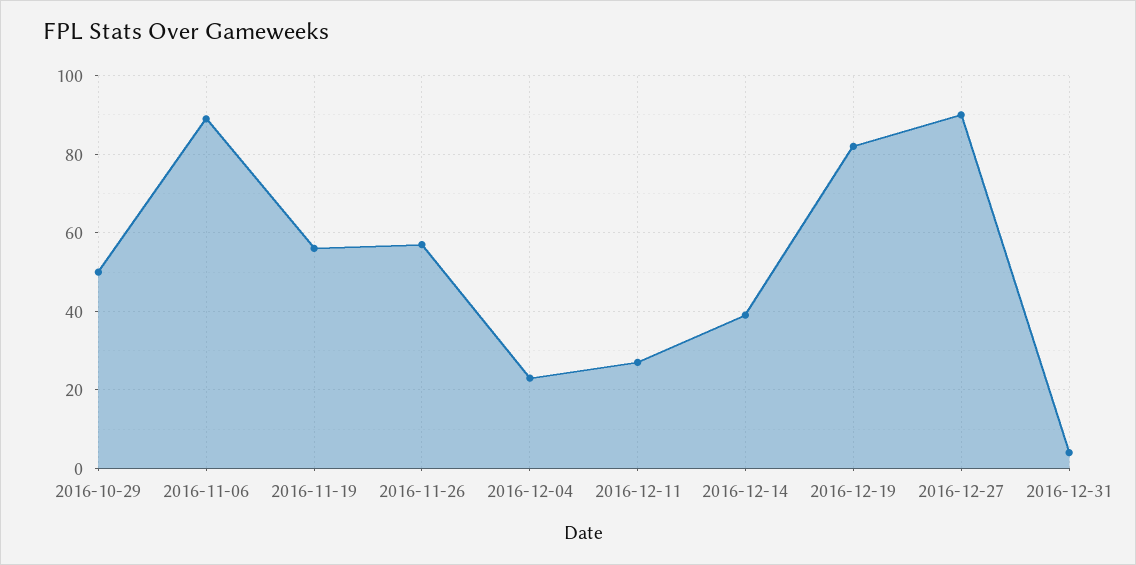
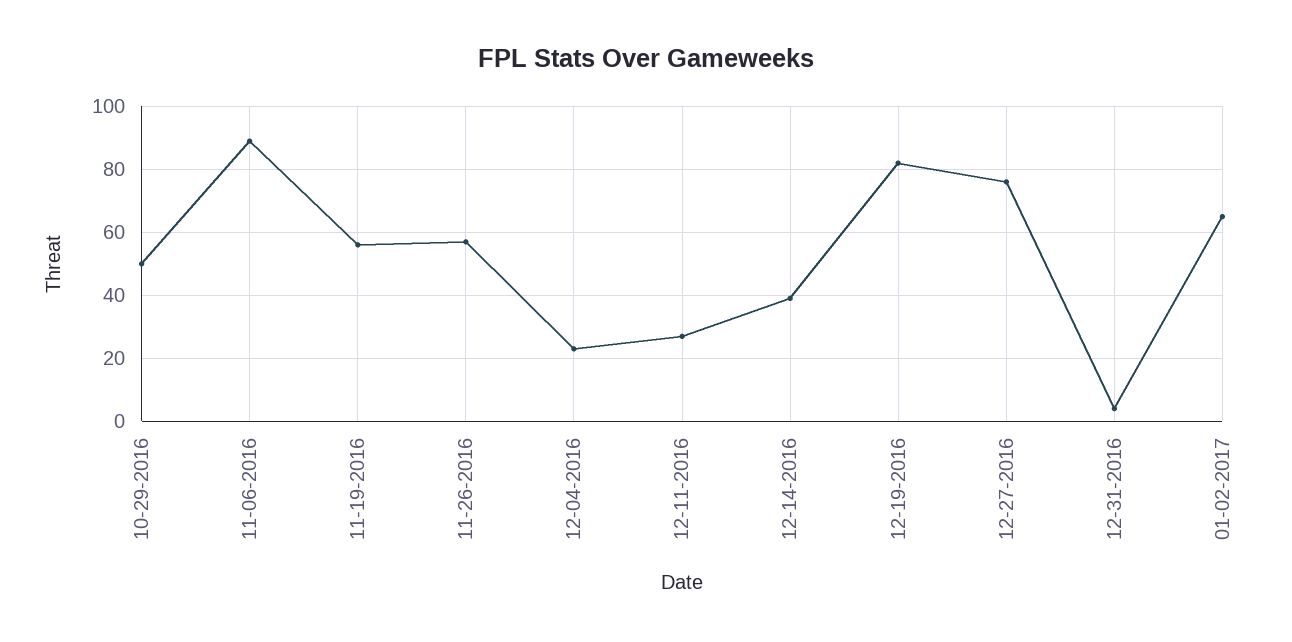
2016-12-27: 90 -> 75
01-02-2017: none -> 65

